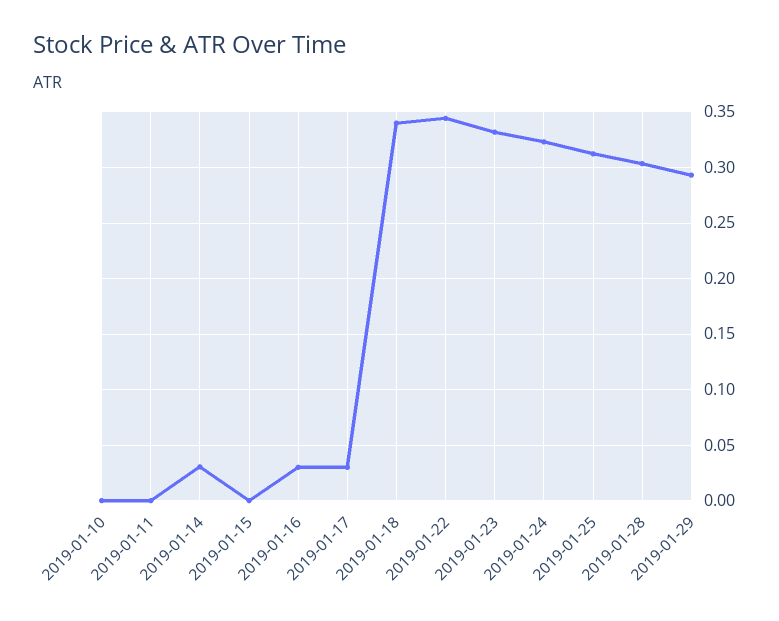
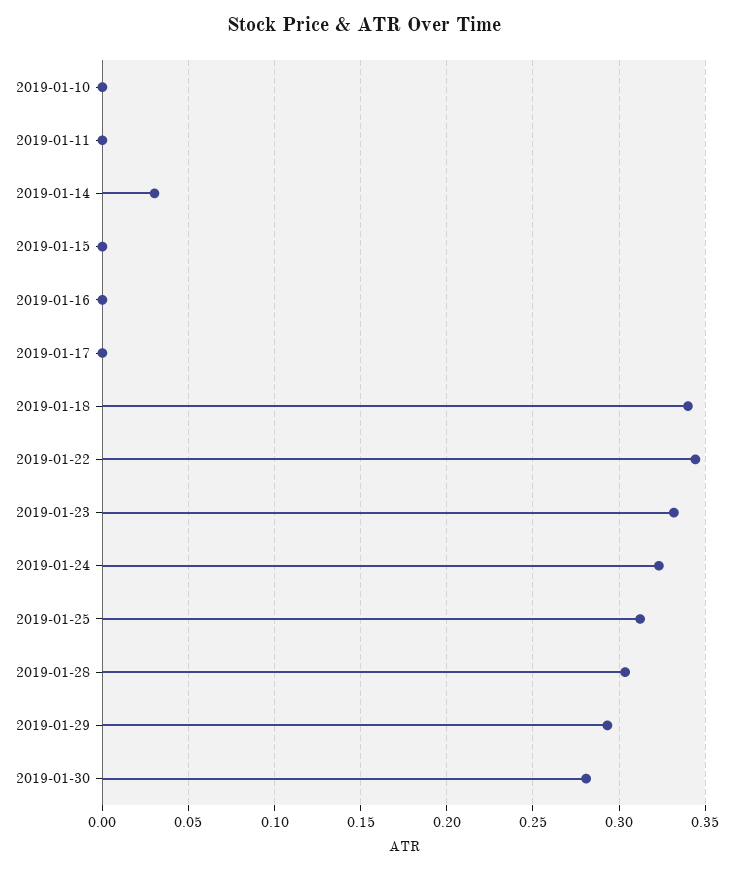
2019-01-16: 0.03 -> 0
2019-01-17: 0.03 -> 0
2019-01-30: none -> 0.28

